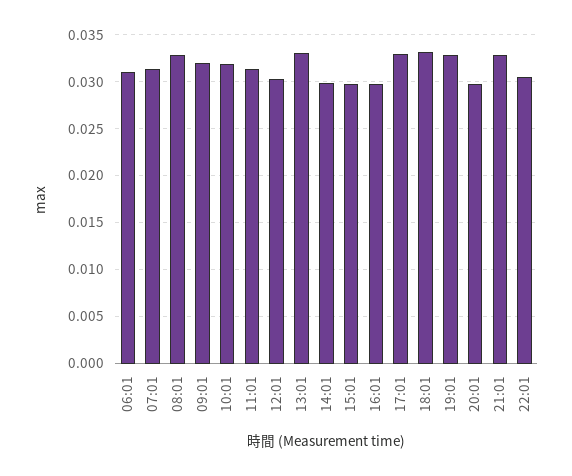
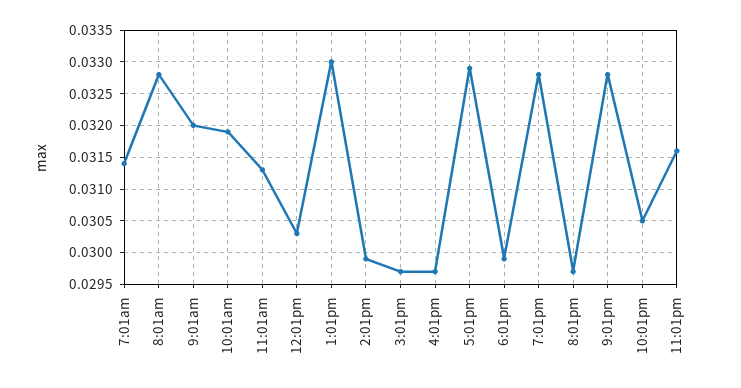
06:01: 0.031 -> none
18:01: 0.033 -> 0.0299
11:01pm: none -> 0.0316

